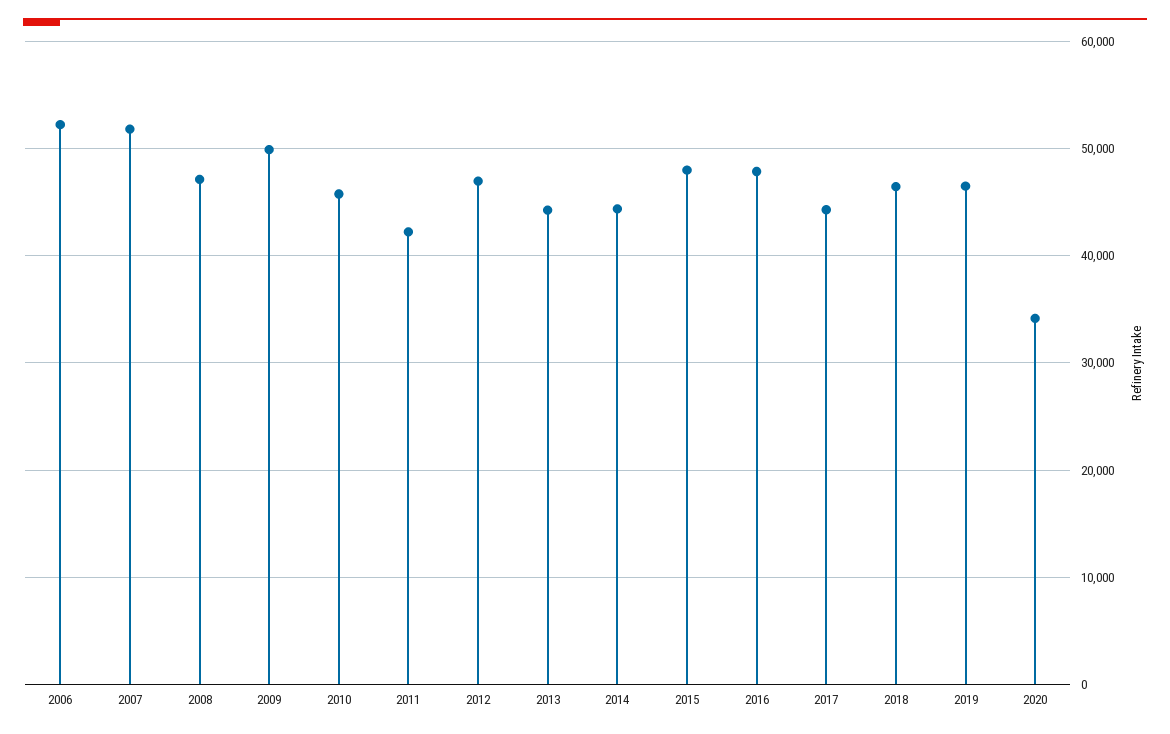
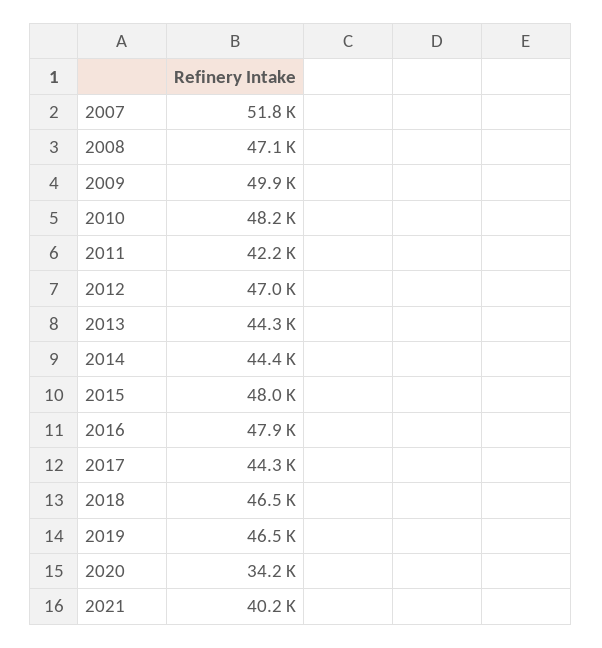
2006: 52000 -> none
2010: 46000 -> 48200
2021: none -> 40200

